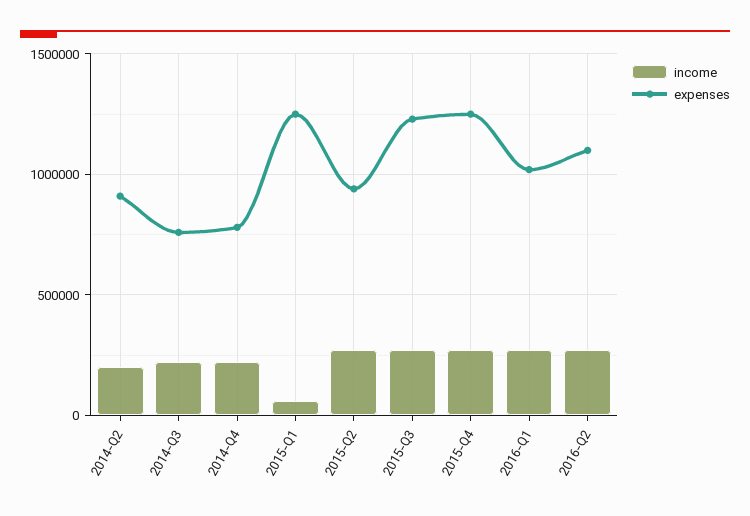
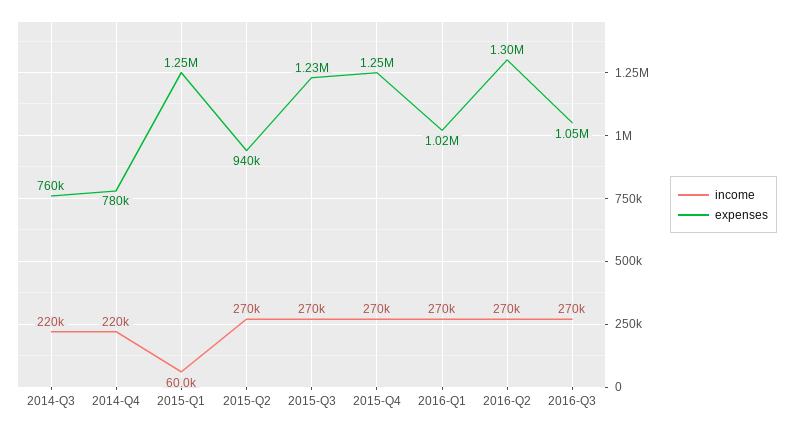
income, 2014-Q2: 200000 -> none
expenses, 2014-Q2: 900000 -> none
expenses, 2016-Q2: 1100000 -> 1300000
income, 2016-Q3: none -> 270000
expenses, 2016-Q3: none -> 1050000

